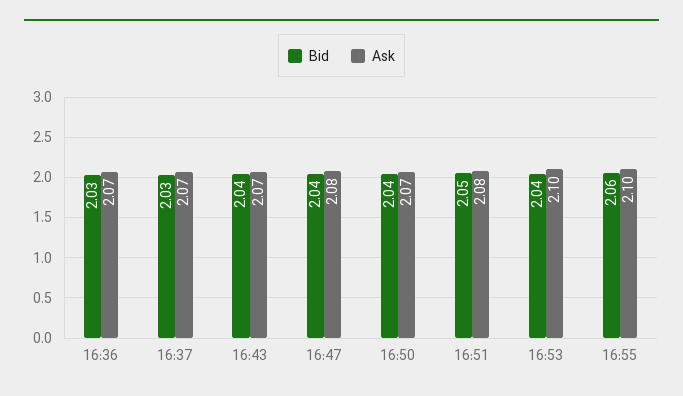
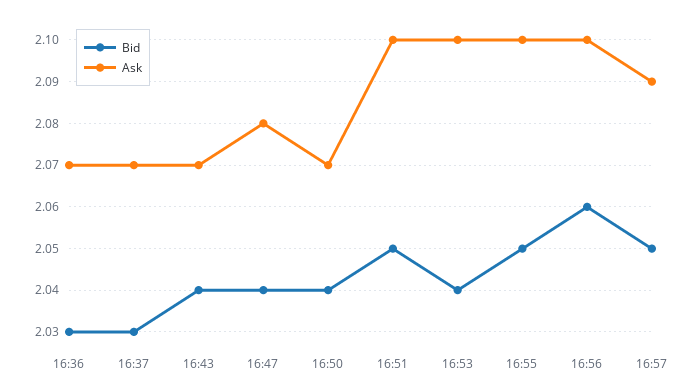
Ask, 16:51: 2.08 -> 2.1
Bid, 16:55: 2.06 -> 2.05
Bid, 16:56: none -> 2.06
Ask, 16:56: none -> 2.1
Bid, 16:57: none -> 2.05
Ask, 16:57: none -> 2.09

